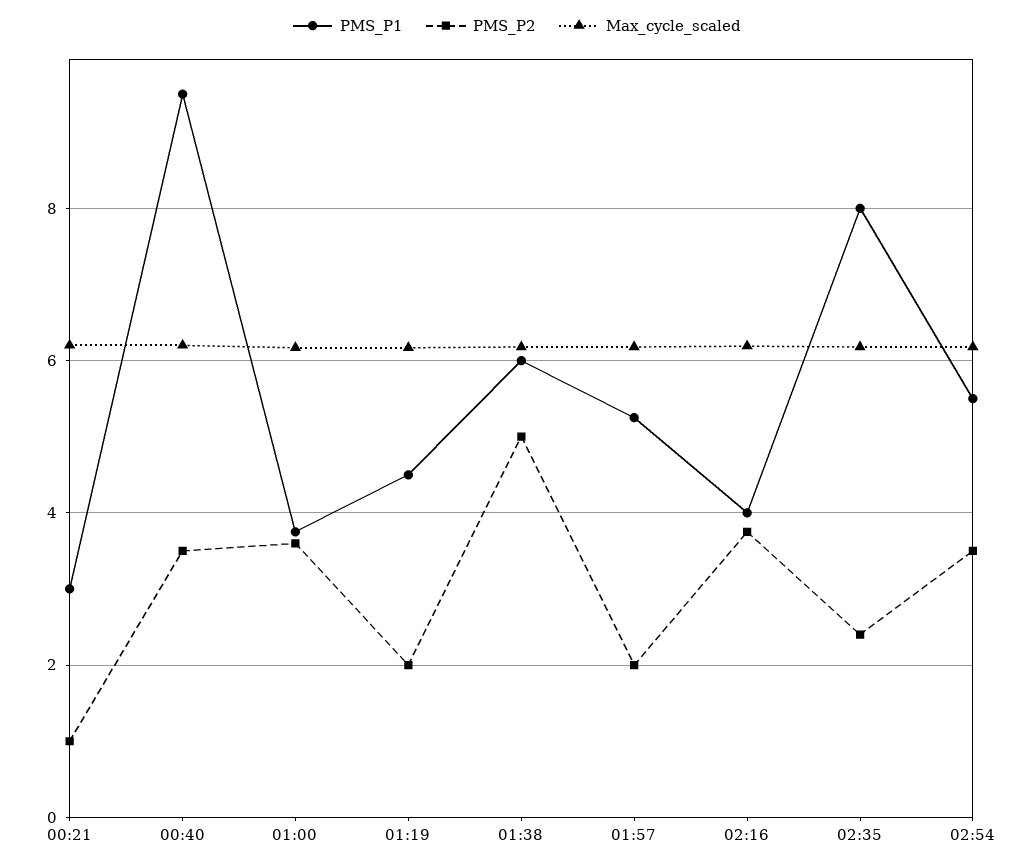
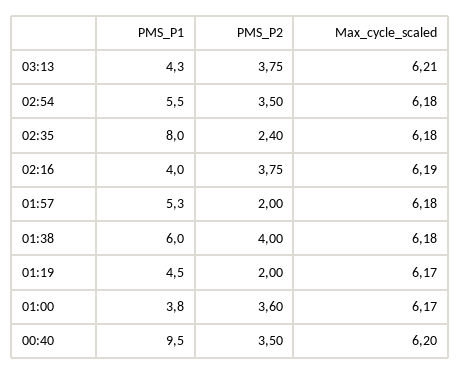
PMS_P1, 00:21: 3 -> none
PMS_P2, 00:21: 1 -> none
Max_cycle_scaled, 00:21: 6.2 -> none
PMS_P2, 01:38: 5 -> 4
PMS_P1, 03:13: none -> 4.3
PMS_P2, 03:13: none -> 3.75
Max_cycle_scaled, 03:13: none -> 6.21

